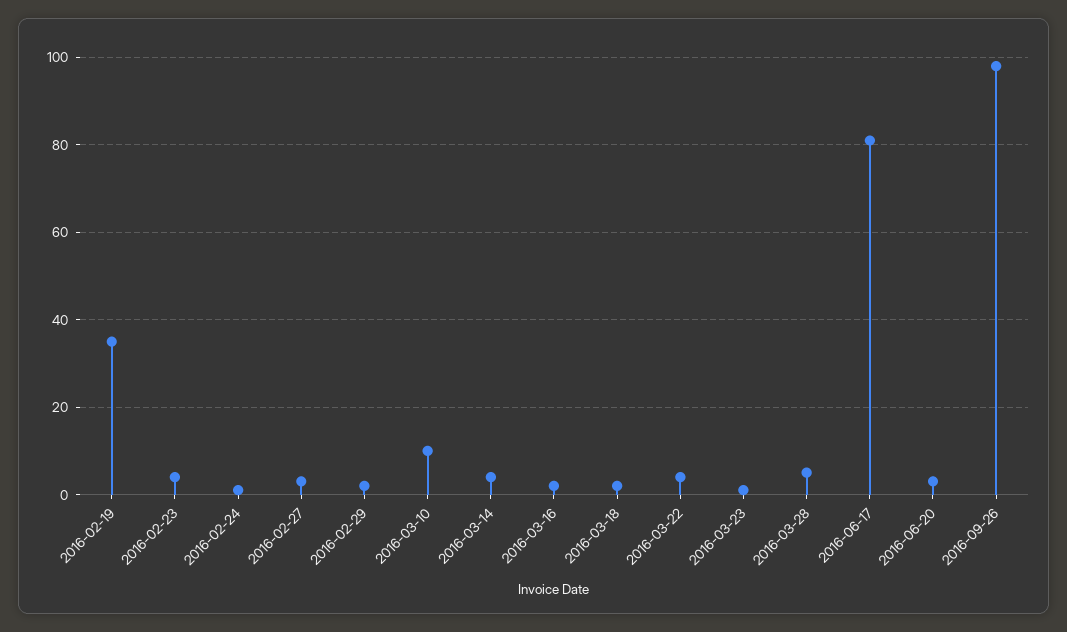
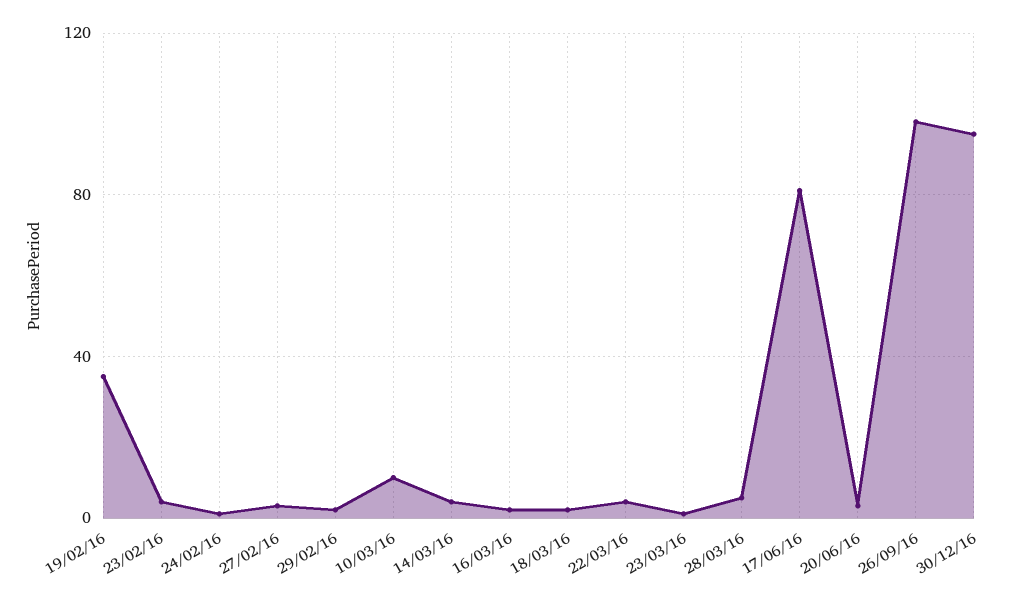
30/12/16: none -> 95

